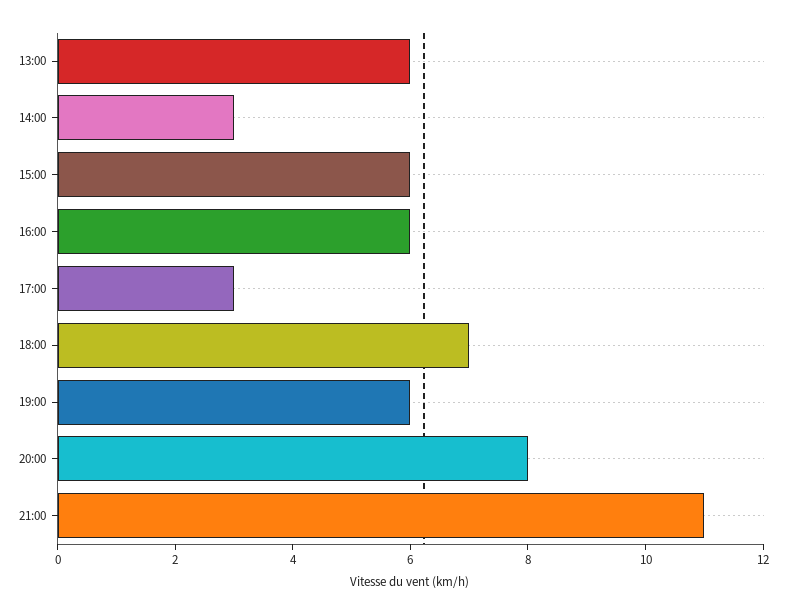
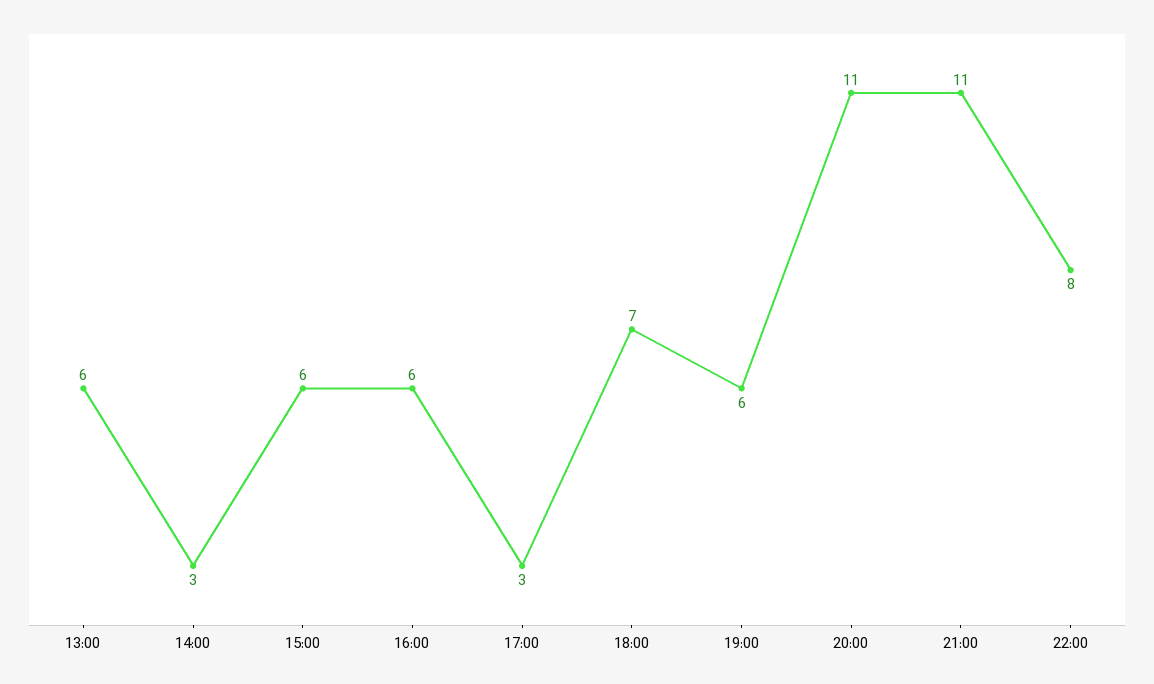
20:00: 8 -> 11
22:00: none -> 8

